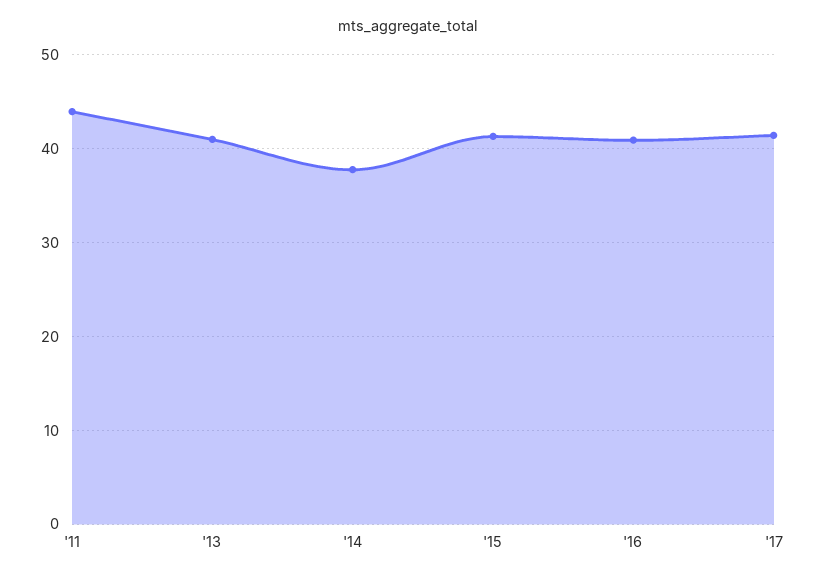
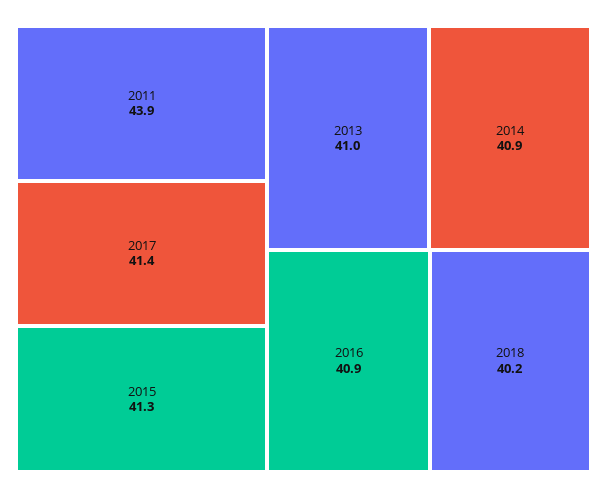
'14: 38 -> 40.9
2018: none -> 40.2

